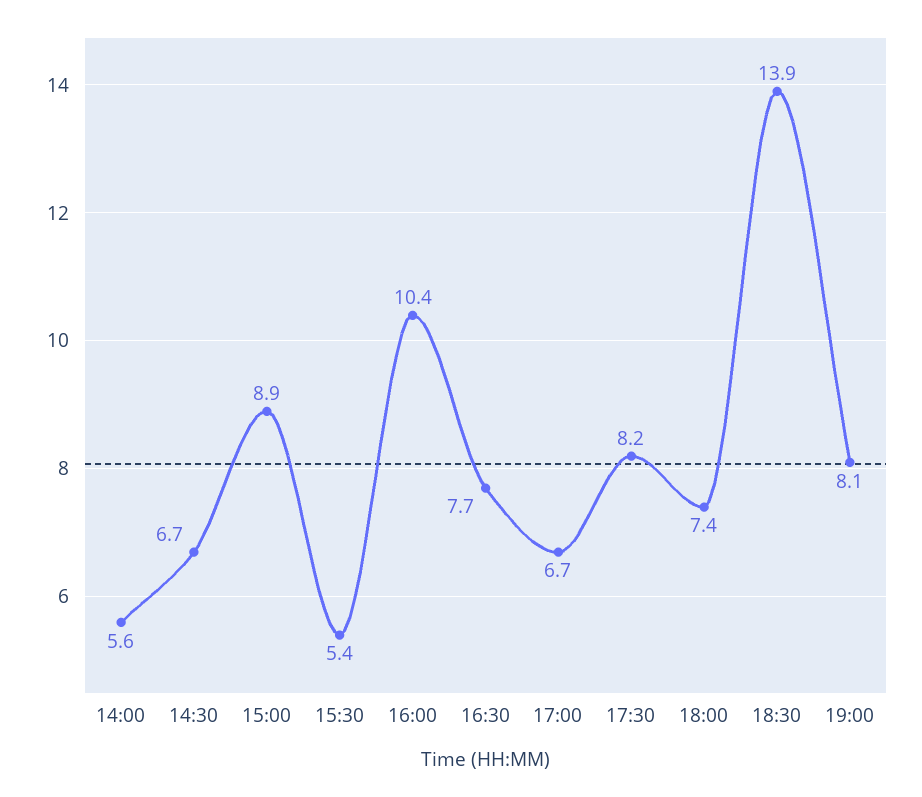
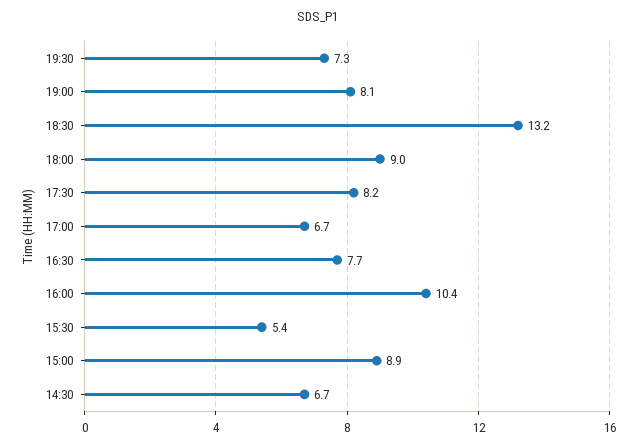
14:00: 5.6 -> none
18:00: 7.4 -> 9
18:30: 13.9 -> 13.2
19:30: none -> 7.3

